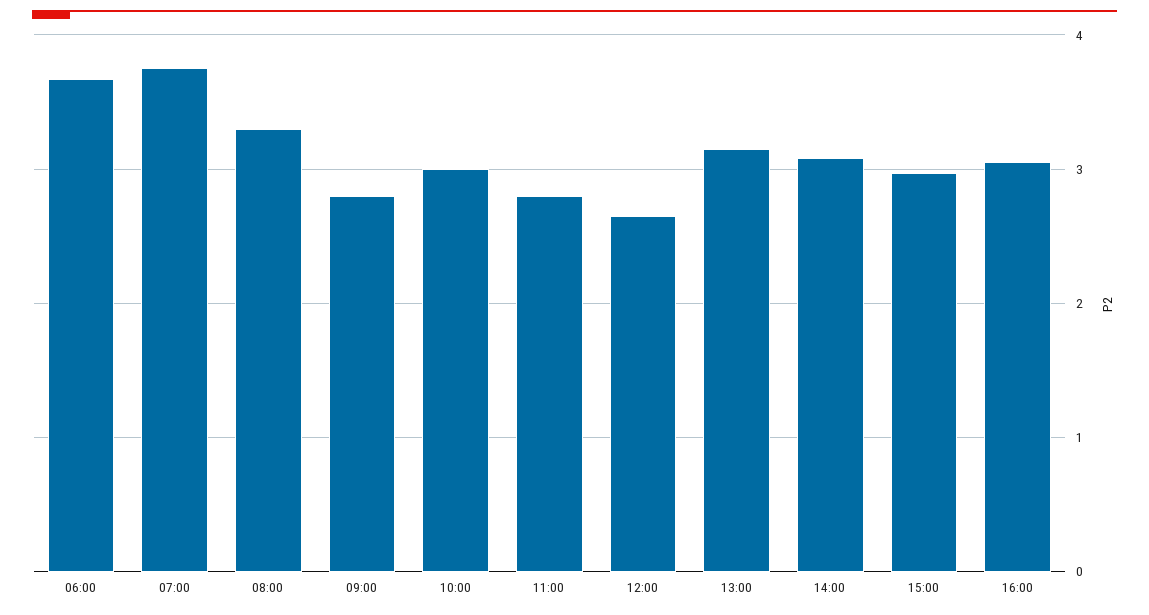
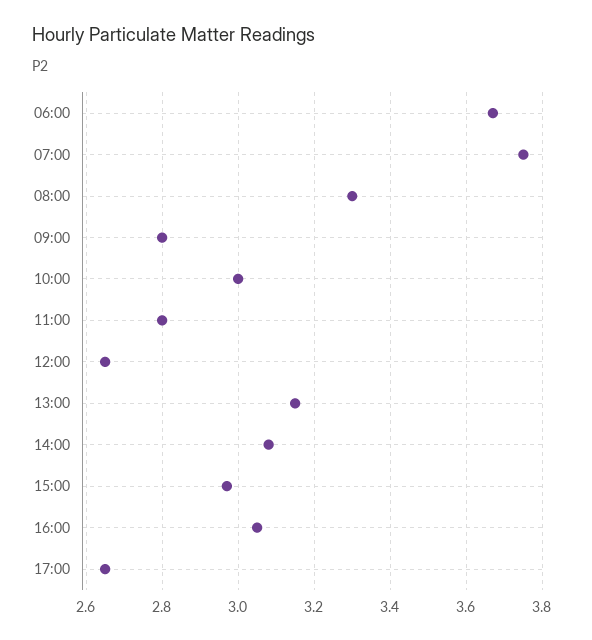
17:00: none -> 2.65

